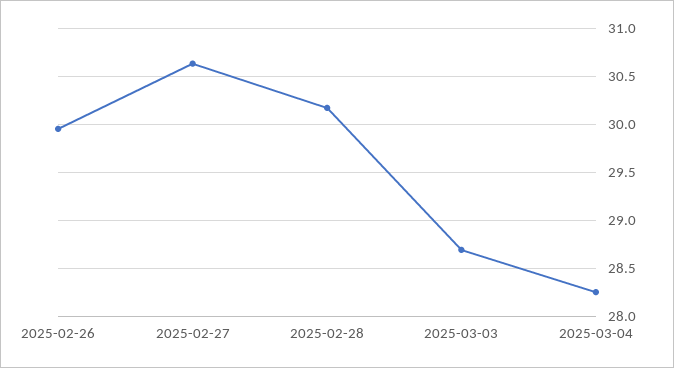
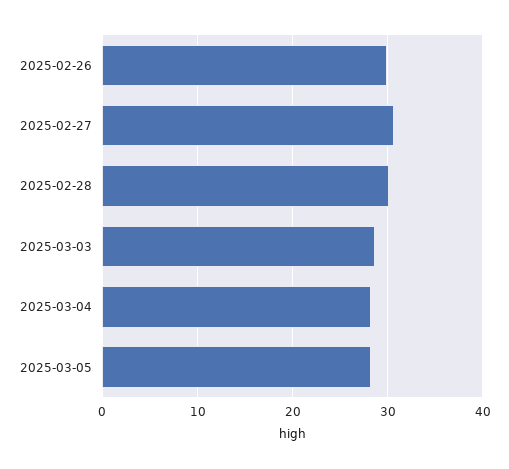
2025-03-05: none -> 28

